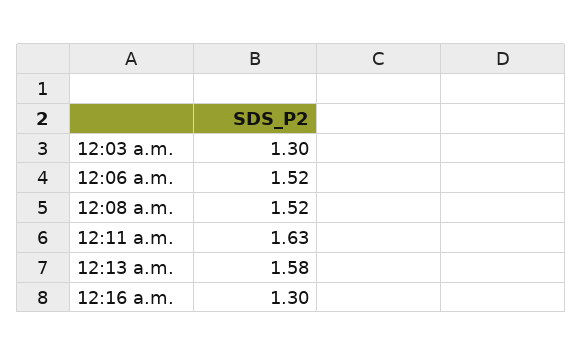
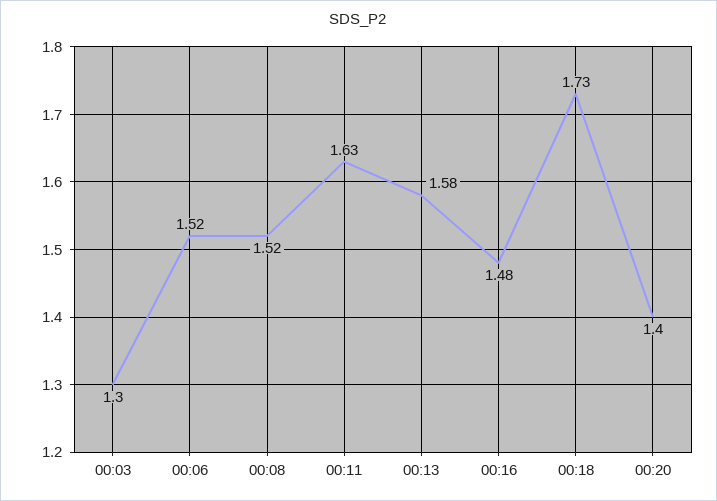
12:16 a.m.: 1.3 -> 1.48
00:18: none -> 1.73
00:20: none -> 1.4

